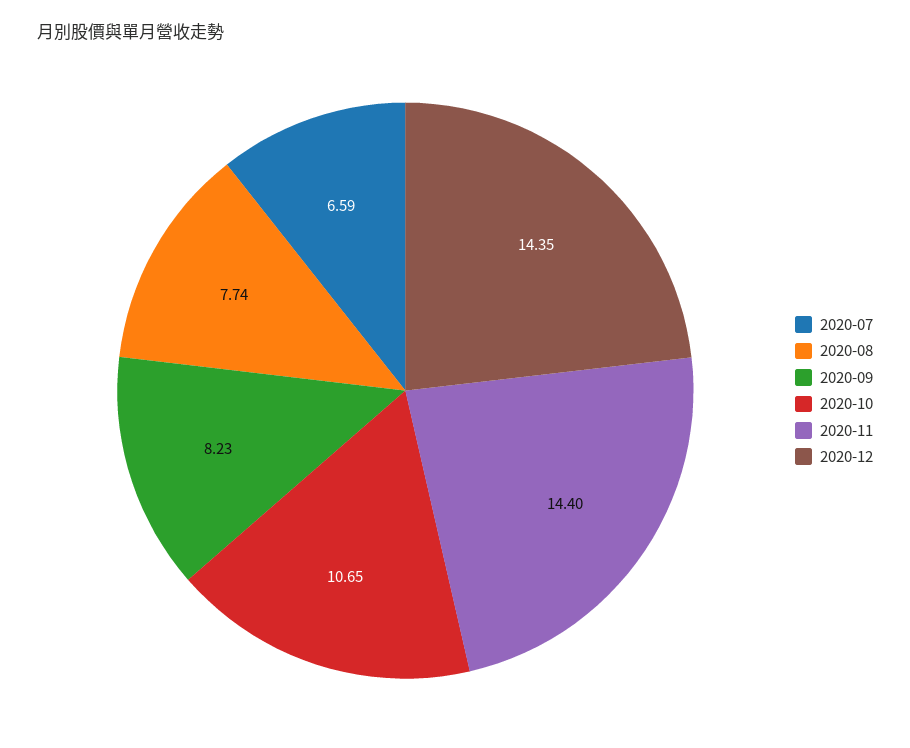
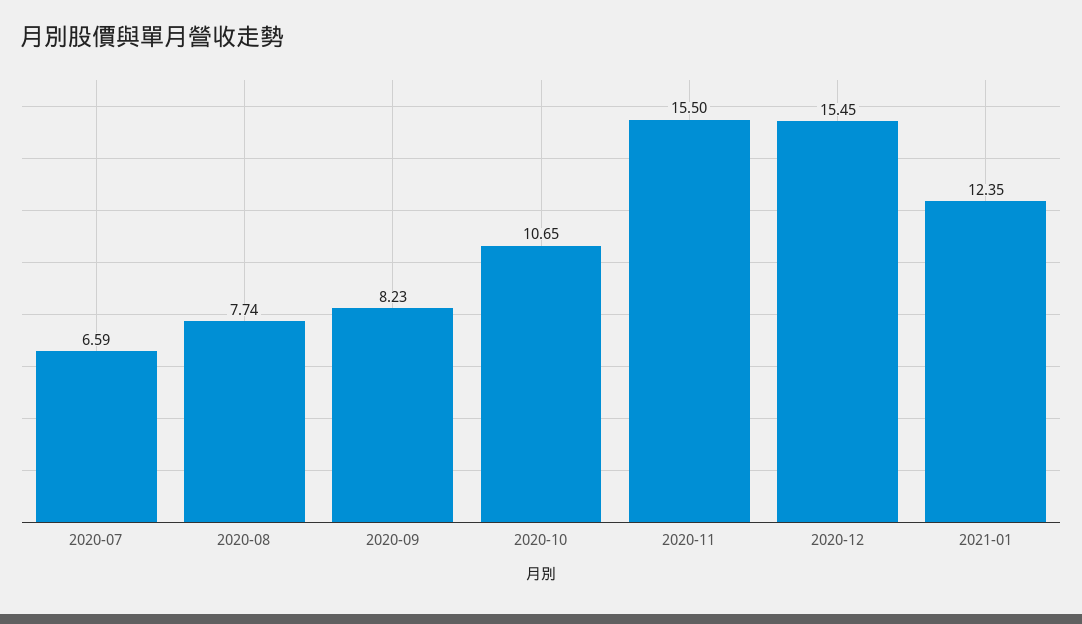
2020-11: 14.4 -> 15.5
2020-12: 14.35 -> 15.45
2021-01: none -> 12.35

